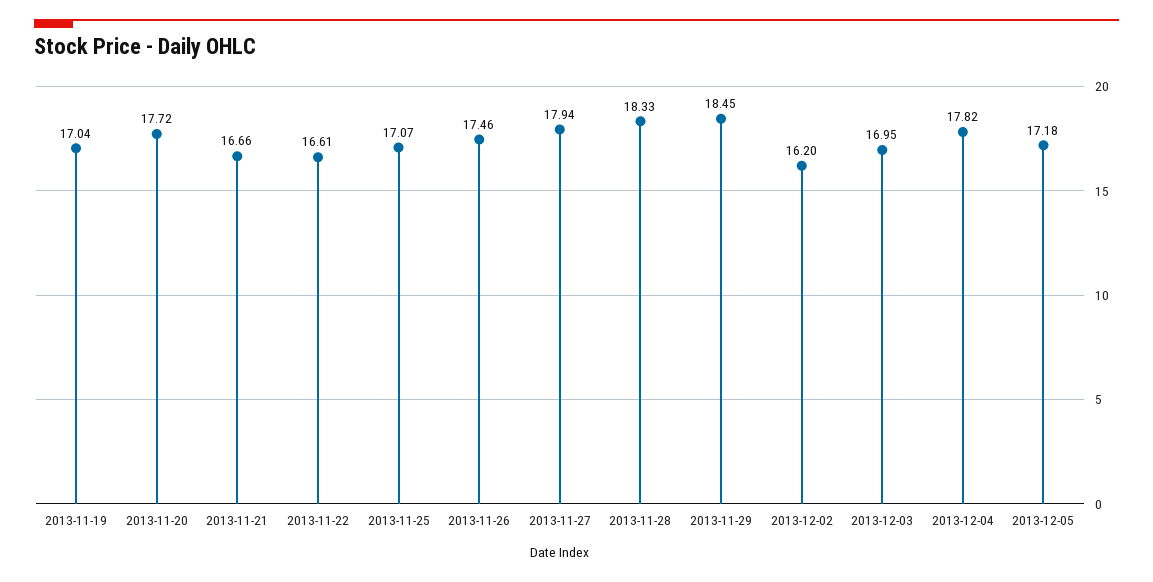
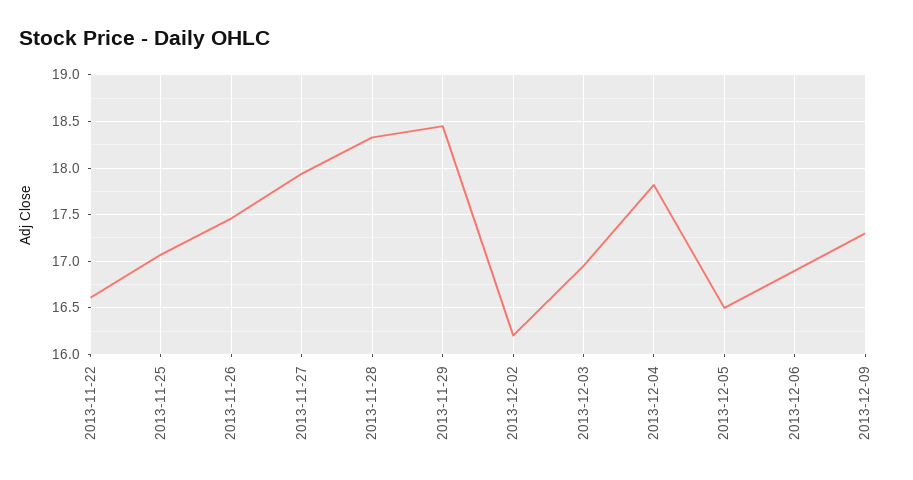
2013-11-19: 17.04 -> none
2013-11-20: 17.72 -> none
2013-11-21: 16.66 -> none
2013-12-05: 17.18 -> 16.5
2013-12-06: none -> 16.9
2013-12-09: none -> 17.3

